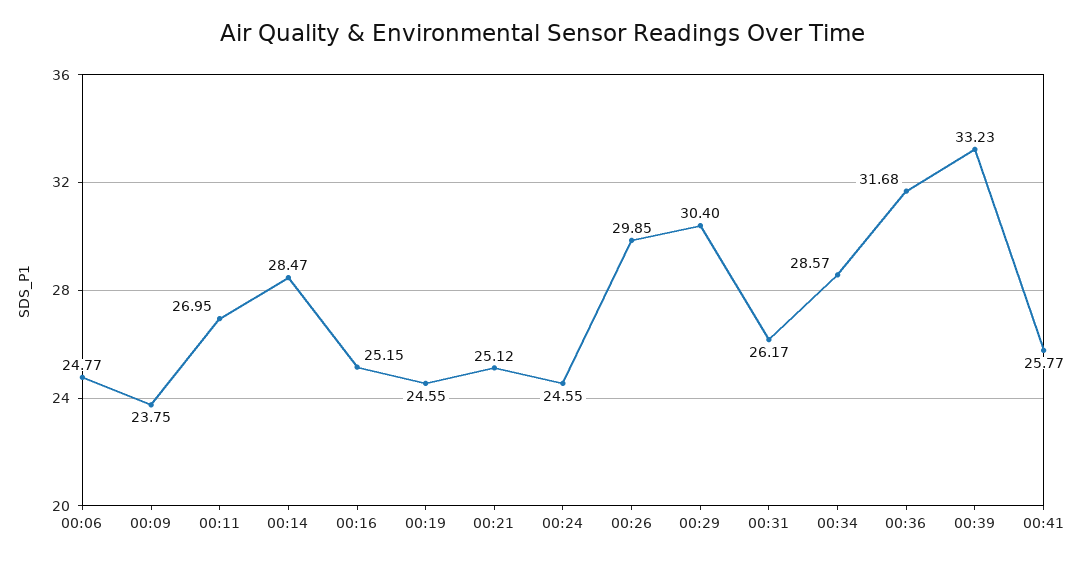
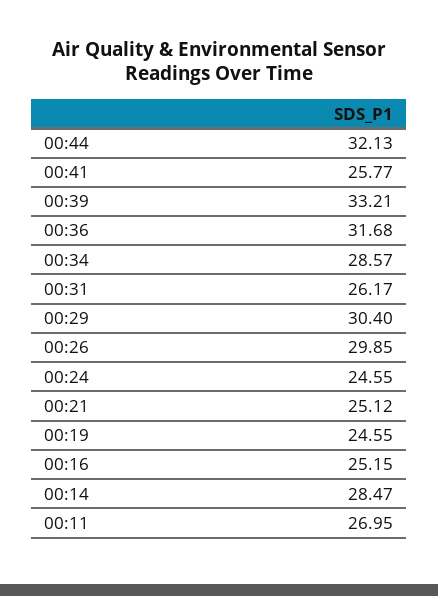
00:06: 24.77 -> none
00:09: 23.75 -> none
00:39: 33.23 -> 33.21
00:44: none -> 32.13

